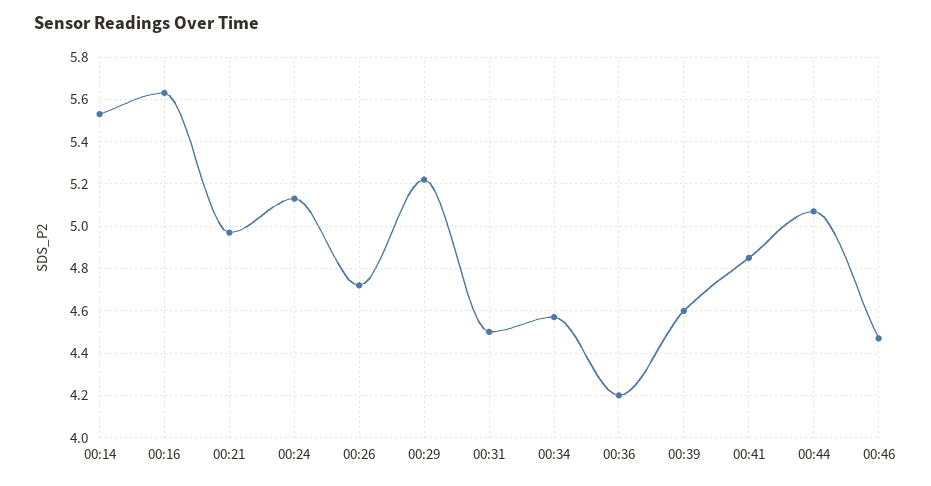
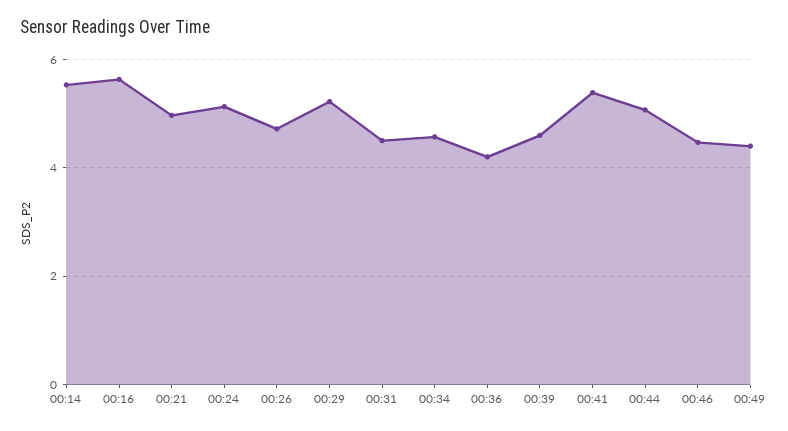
00:41: 4.85 -> 5.4
00:49: none -> 4.4

